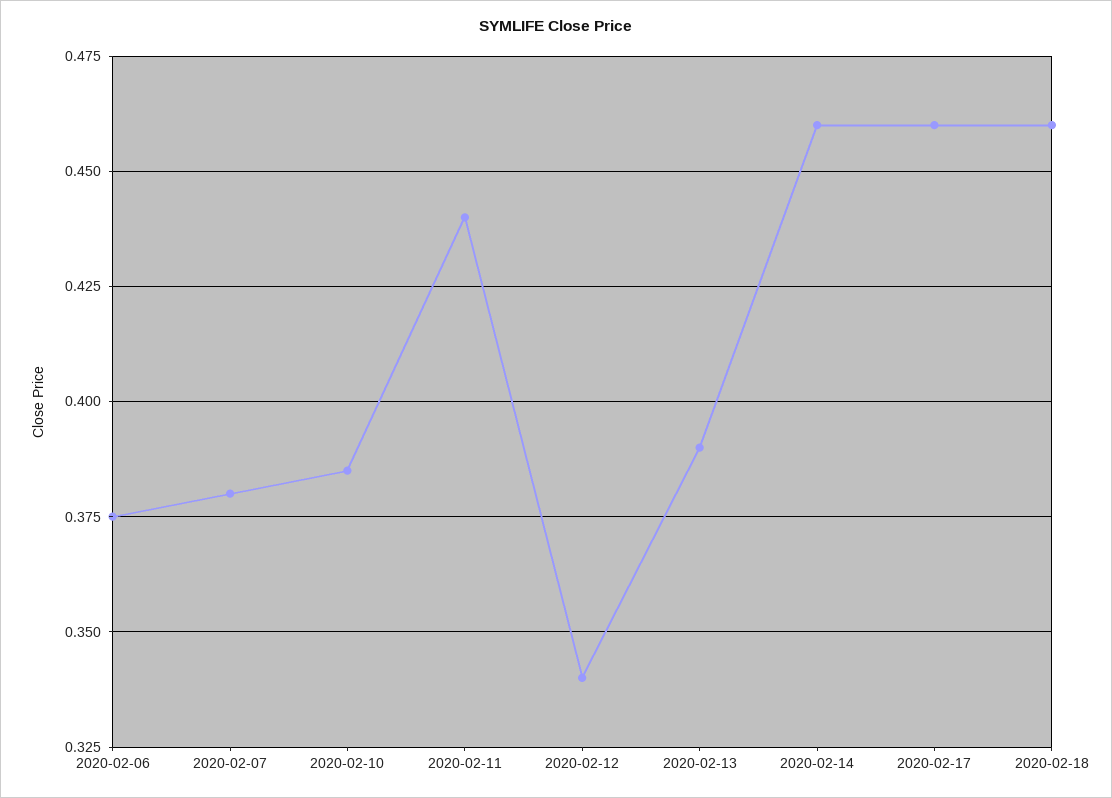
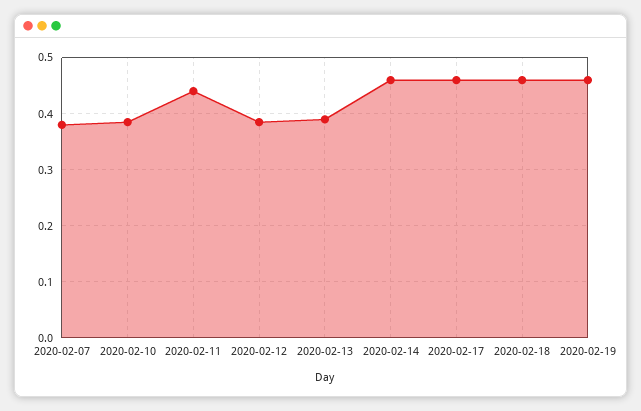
2020-02-06: 0.375 -> none
2020-02-12: 0.34 -> 0.38
2020-02-19: none -> 0.46

